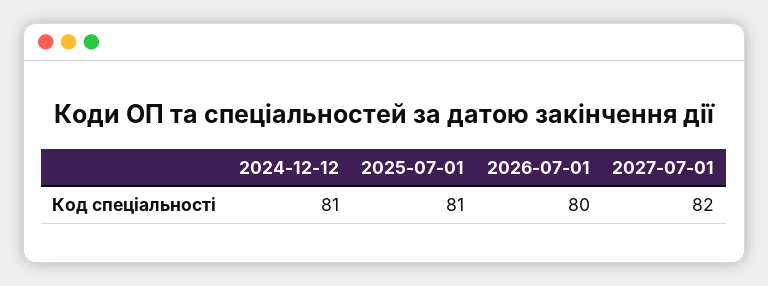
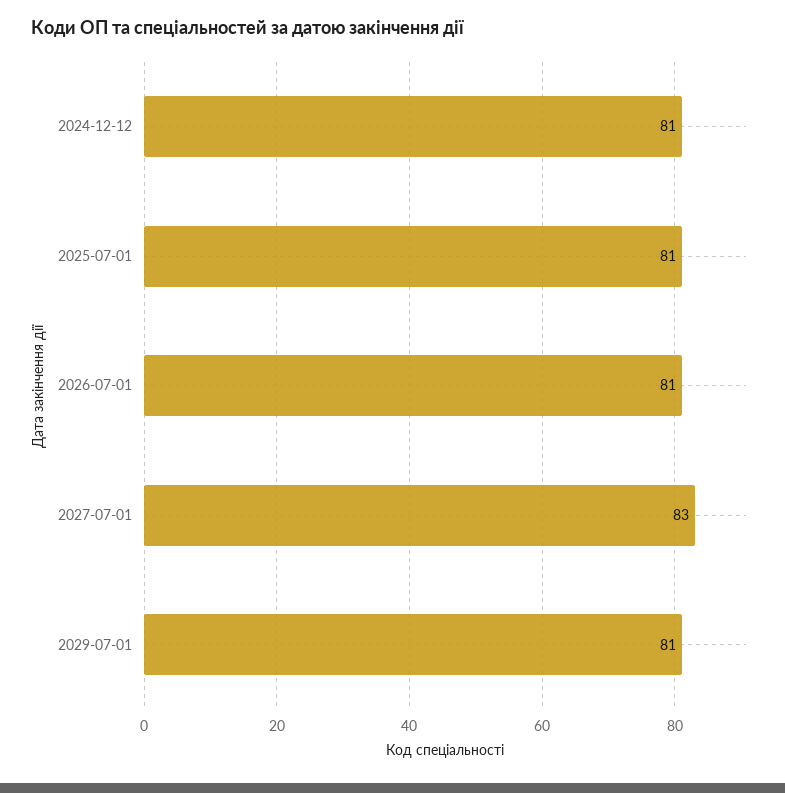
2026-07-01: 80 -> 81
2027-07-01: 82 -> 83
2029-07-01: none -> 81

